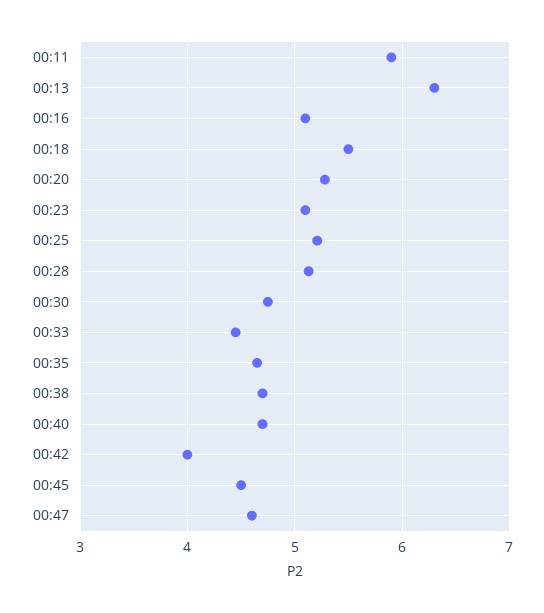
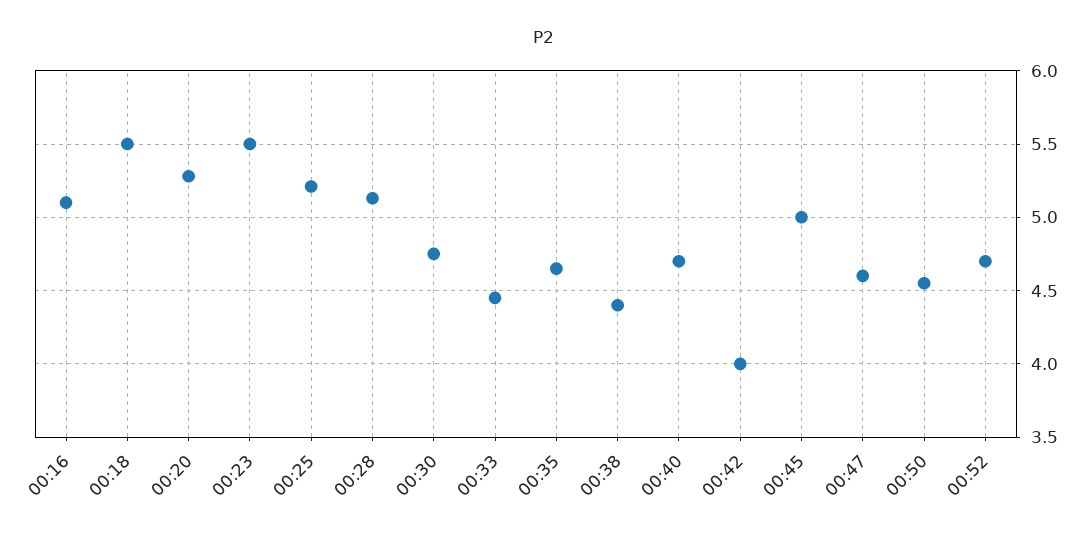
00:11: 5.9 -> none
00:13: 6.3 -> none
00:23: 5.1 -> 5.5
00:38: 4.7 -> 4.4
00:45: 4.5 -> 5
00:50: none -> 4.55
00:52: none -> 4.7

